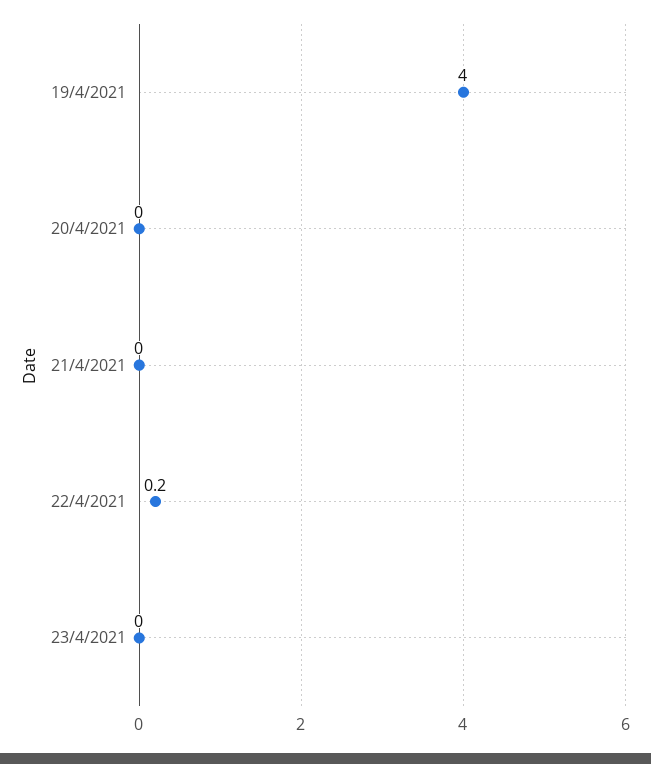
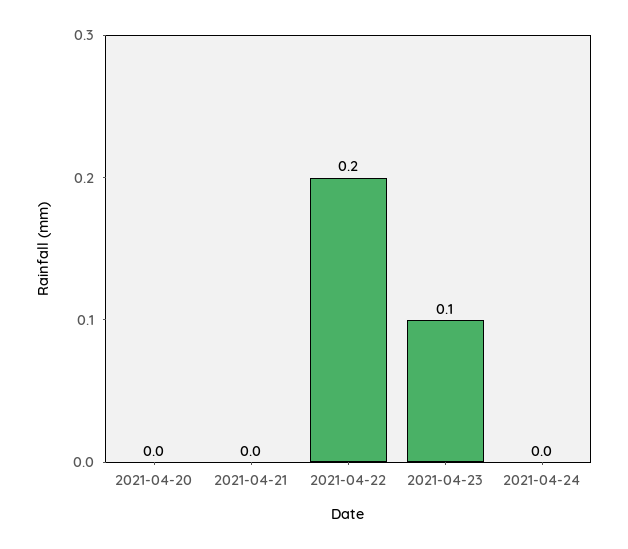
19/4/2021: 4 -> none
23/4/2021: 0 -> 0.1
2021-04-24: none -> 0

